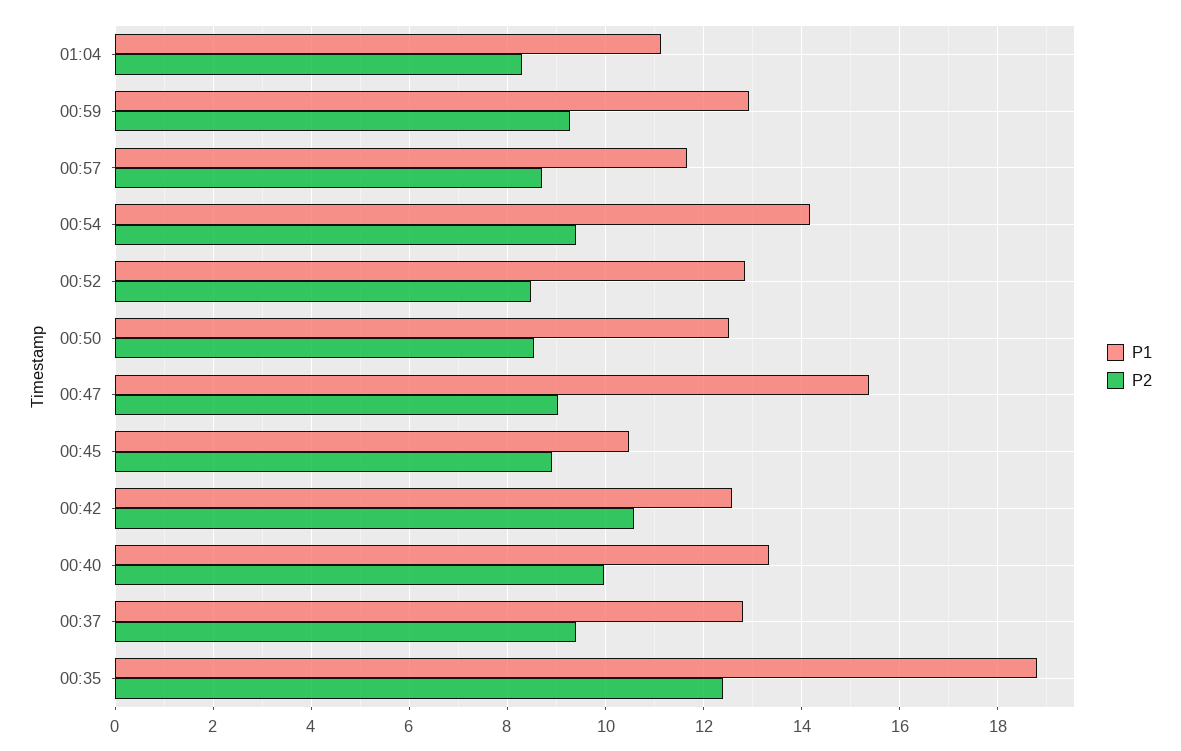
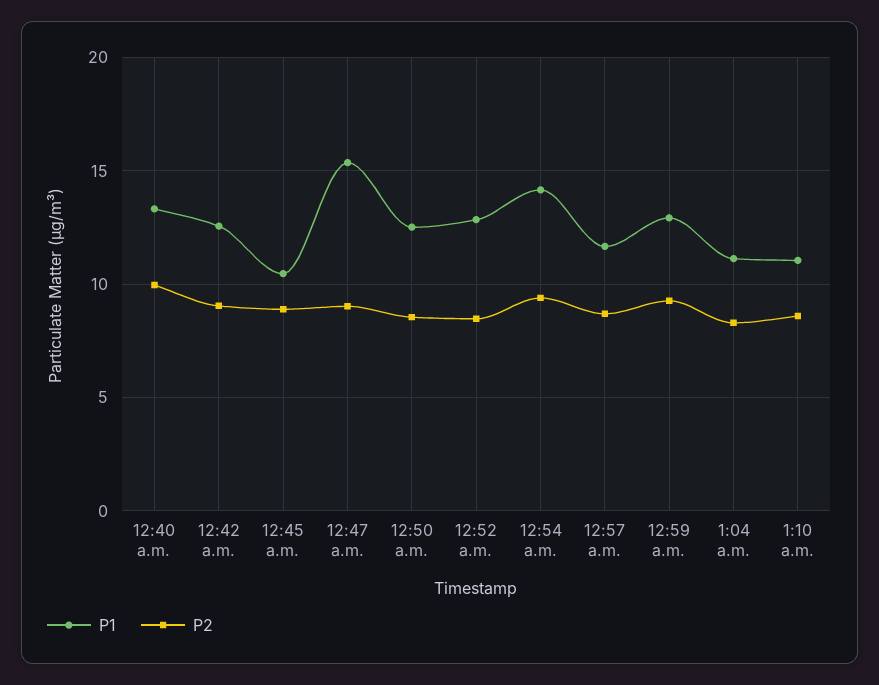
P2, 00:42: 10.6 -> 9
P1, 00:37: 12.8 -> none
P2, 00:37: 9.4 -> none
P1, 00:35: 18.8 -> none
P2, 00:35: 12.4 -> none
P1, 1:10 a.m.: none -> 11
P2, 1:10 a.m.: none -> 8.5

